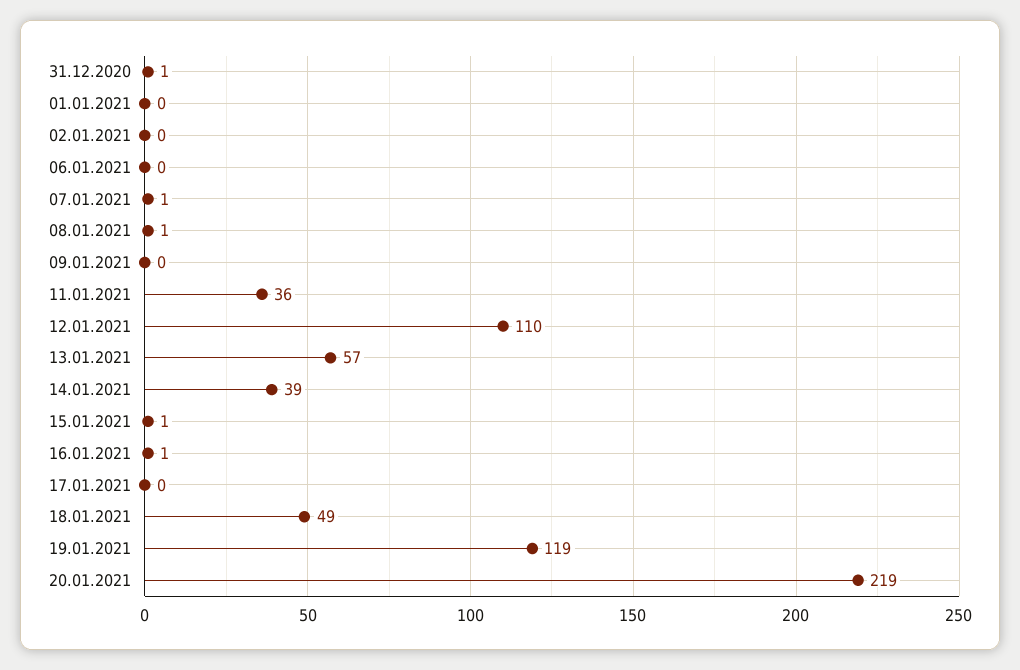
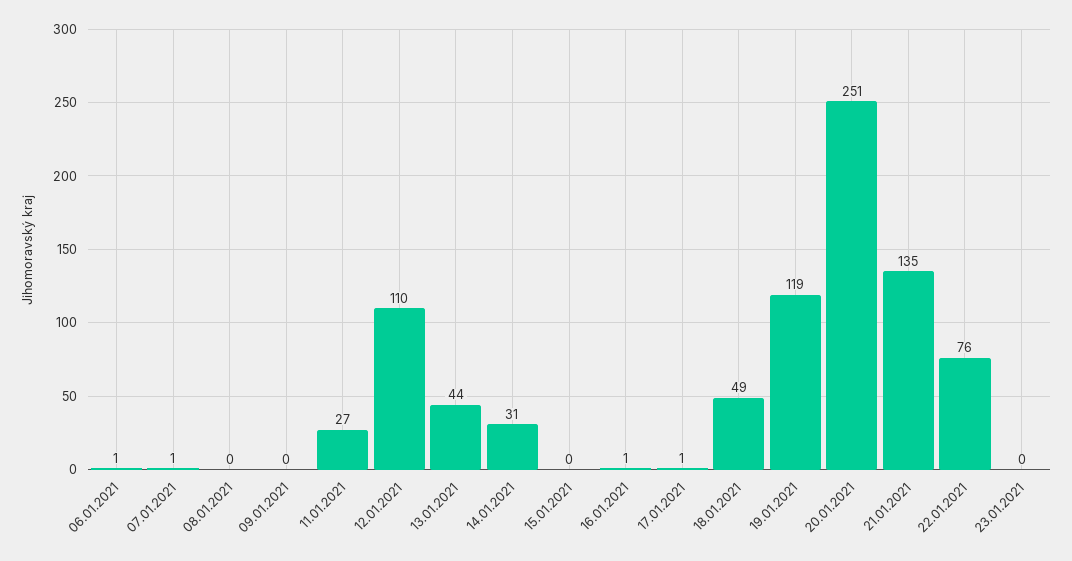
31.12.2020: 1 -> none
01.01.2021: 0 -> none
02.01.2021: 0 -> none
06.01.2021: 0 -> 1
08.01.2021: 1 -> 0
11.01.2021: 36 -> 27
13.01.2021: 57 -> 44
14.01.2021: 39 -> 31
15.01.2021: 1 -> 0
17.01.2021: 0 -> 1
20.01.2021: 219 -> 251
21.01.2021: none -> 135
22.01.2021: none -> 76
23.01.2021: none -> 0

